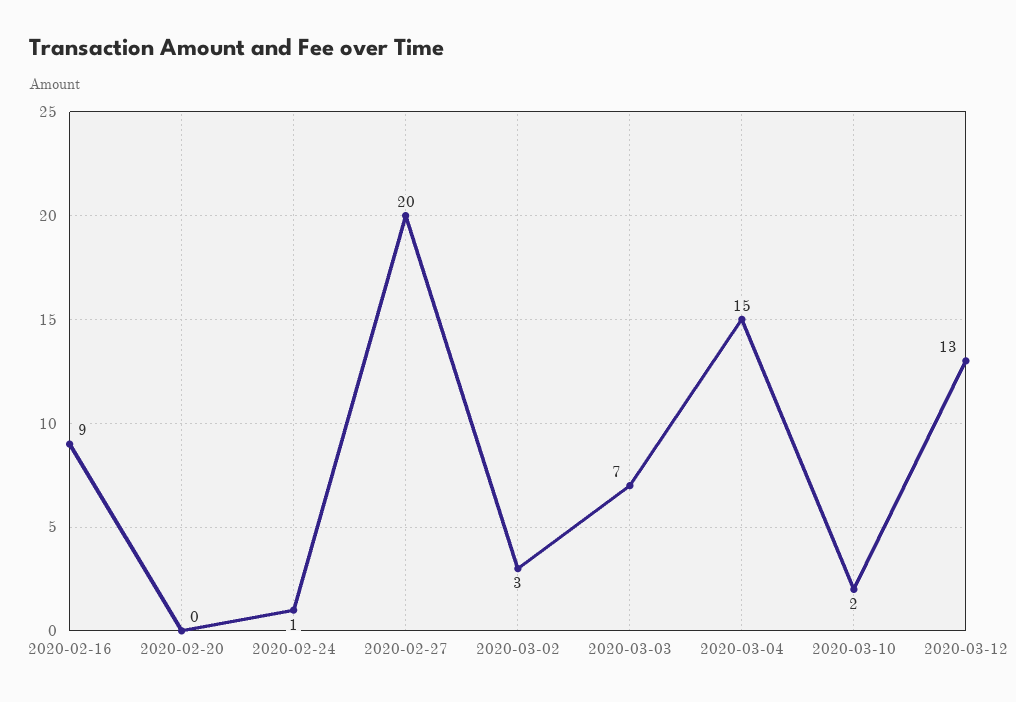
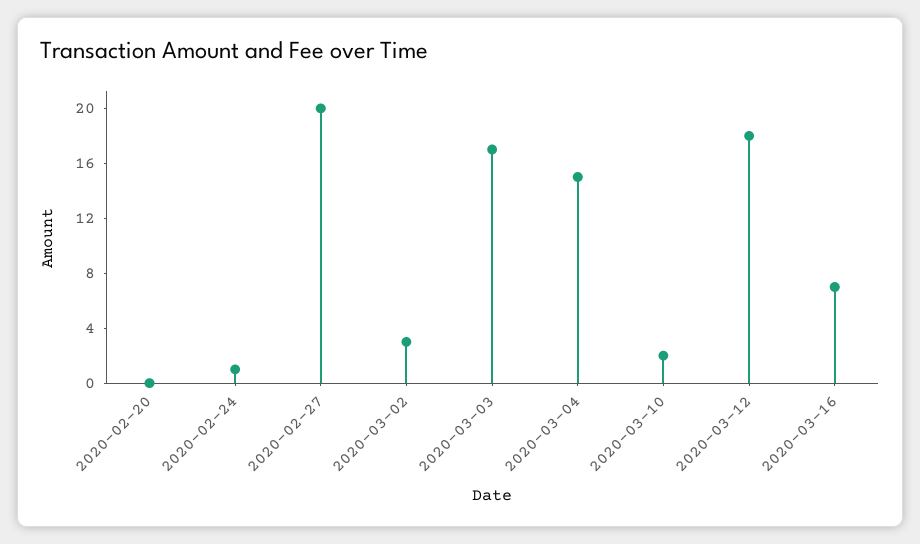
2020-02-16: 9 -> none
2020-03-03: 7 -> 17
2020-03-12: 13 -> 18
2020-03-16: none -> 7

